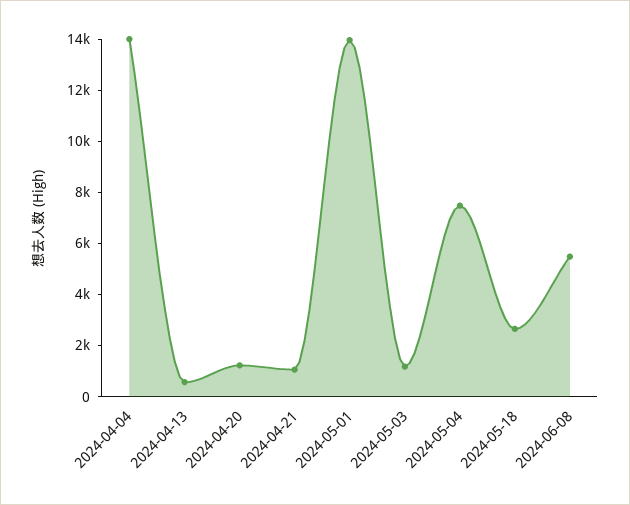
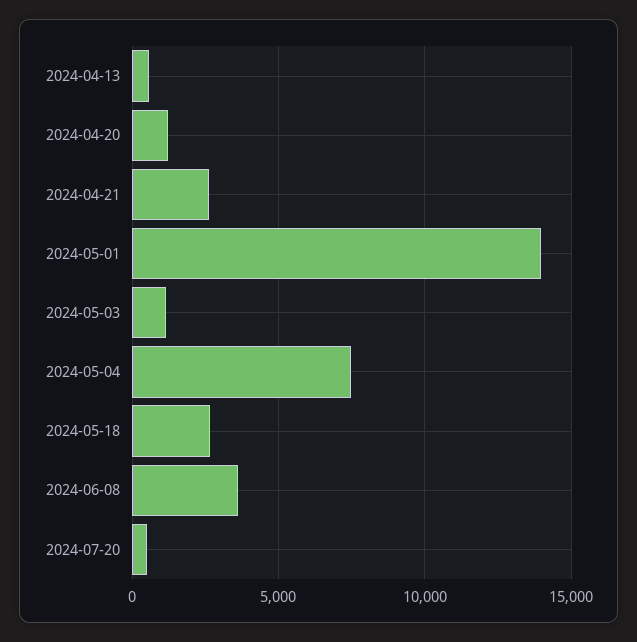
2024-04-04: 14000 -> none
2024-04-21: 1000 -> 2500
2024-06-08: 5500 -> 3500
2024-07-20: none -> 500

